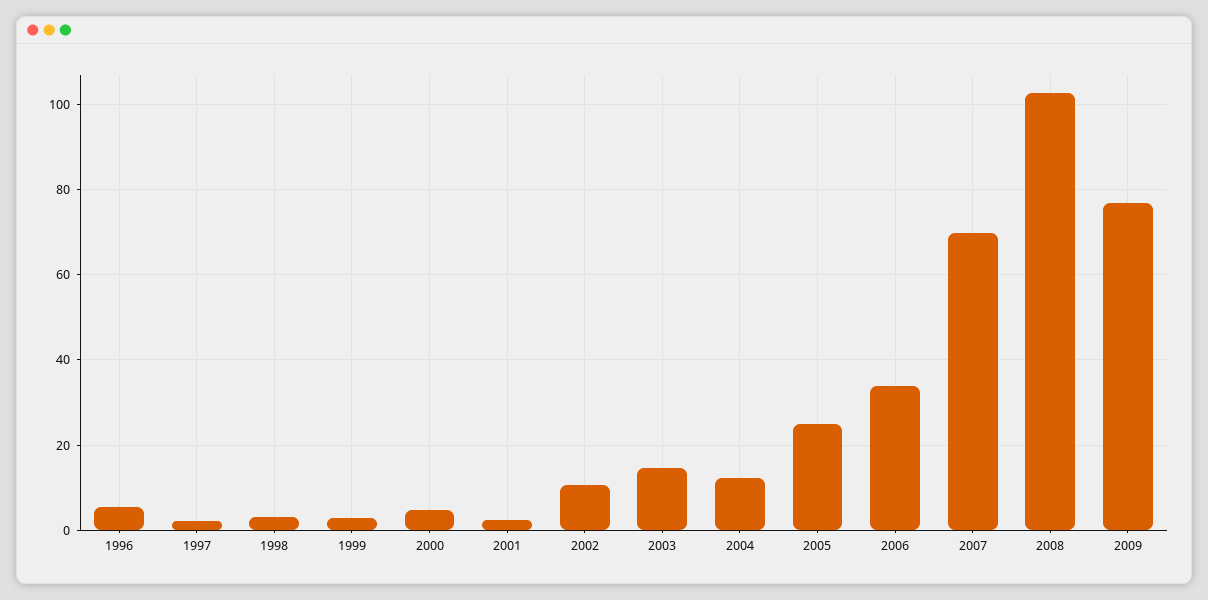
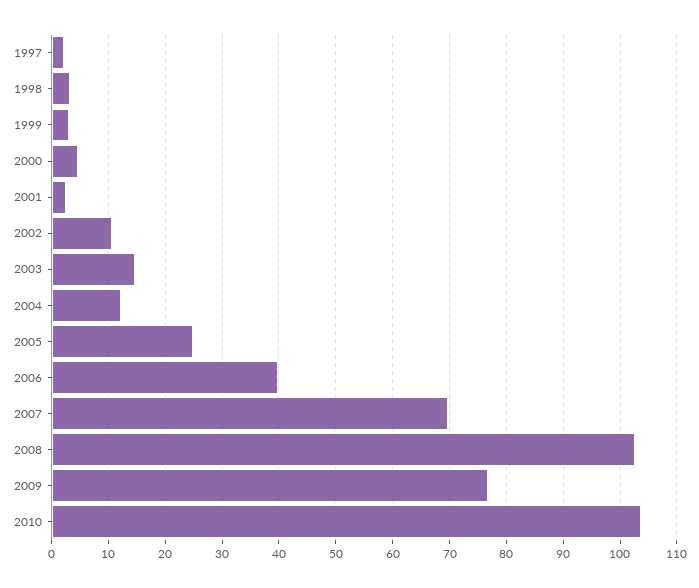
1996: 6 -> none
2006: 34 -> 40
2010: none -> 104

